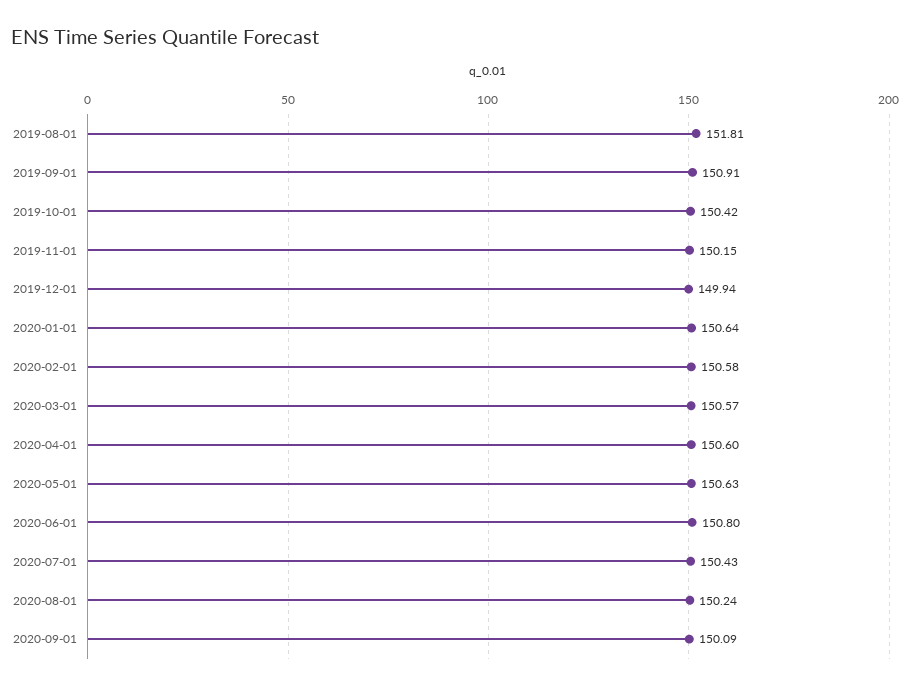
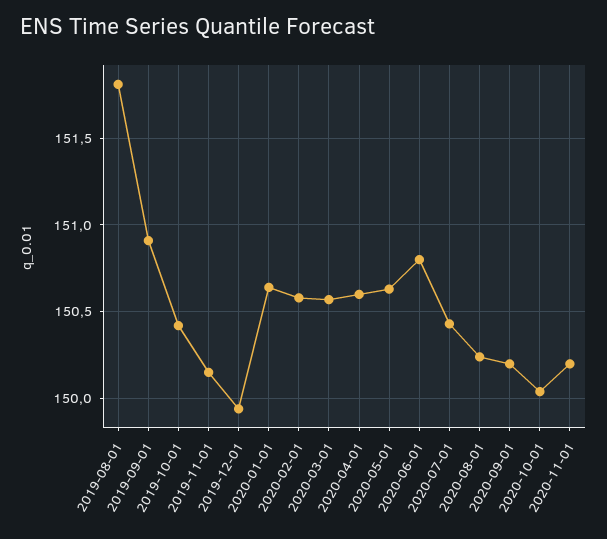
2020-09-01: 150.09 -> 150.2
2020-10-01: none -> 150.05
2020-11-01: none -> 150.2

